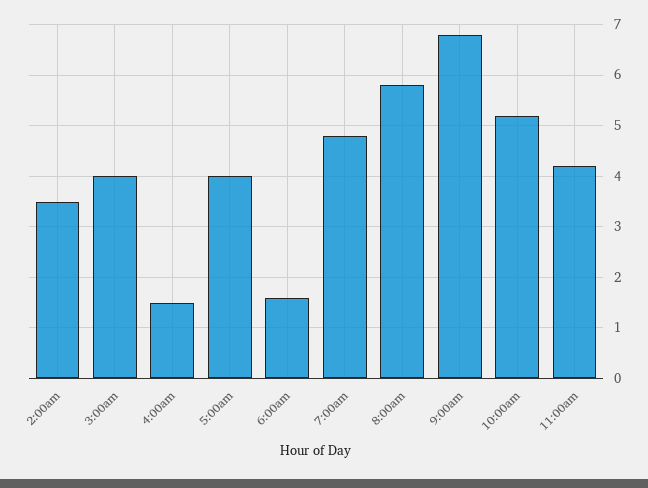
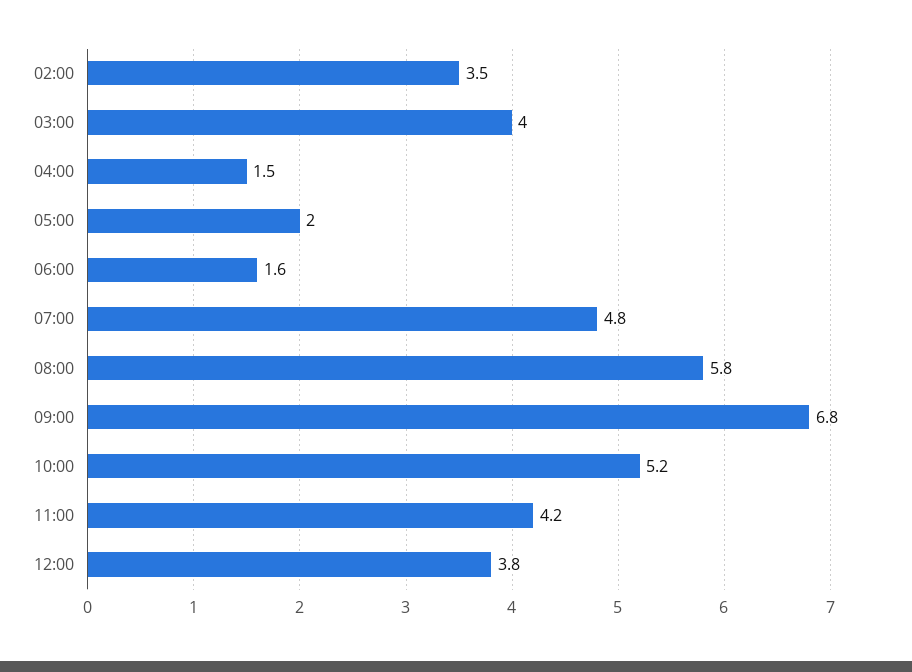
5:00am: 4 -> 2
12:00: none -> 3.8

